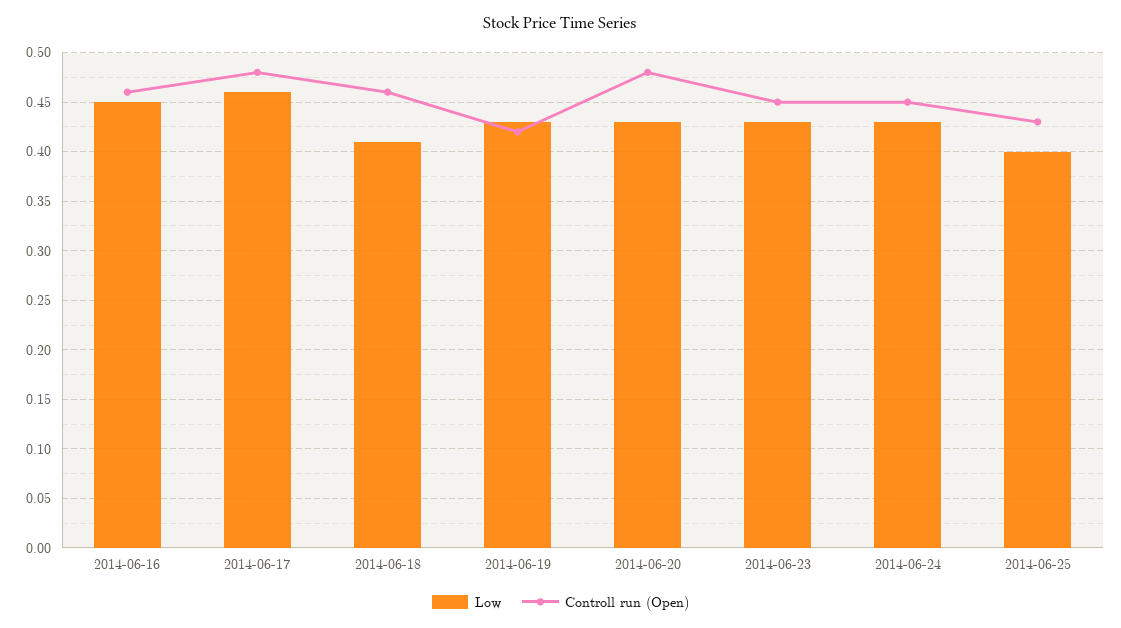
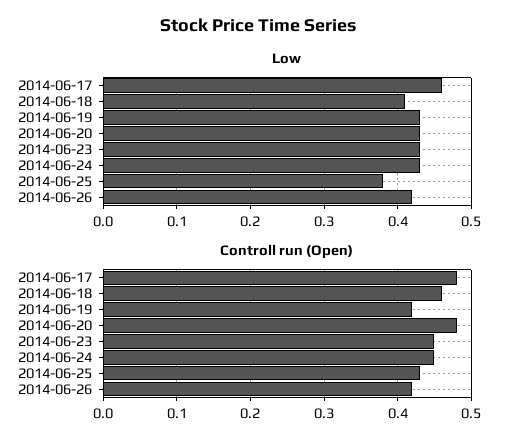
Low, 2014-06-16: 0.45 -> none
Controll run (Open), 2014-06-16: 0.46 -> none
Low, 2014-06-25: 0.4 -> 0.38
Low, 2014-06-26: none -> 0.42
Controll run (Open), 2014-06-26: none -> 0.42

